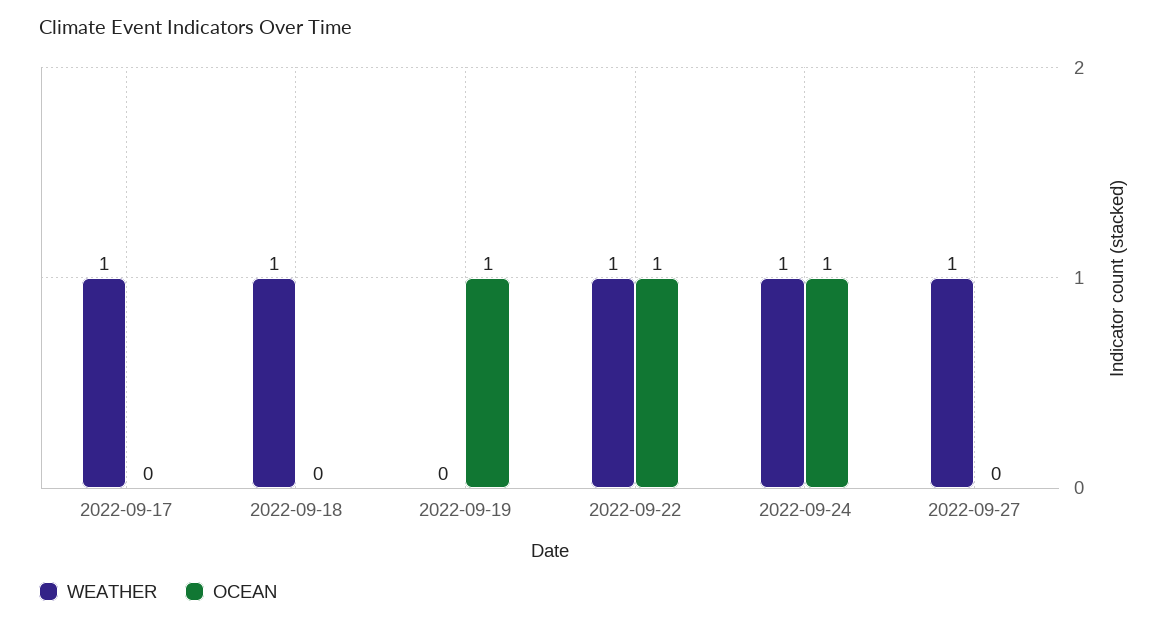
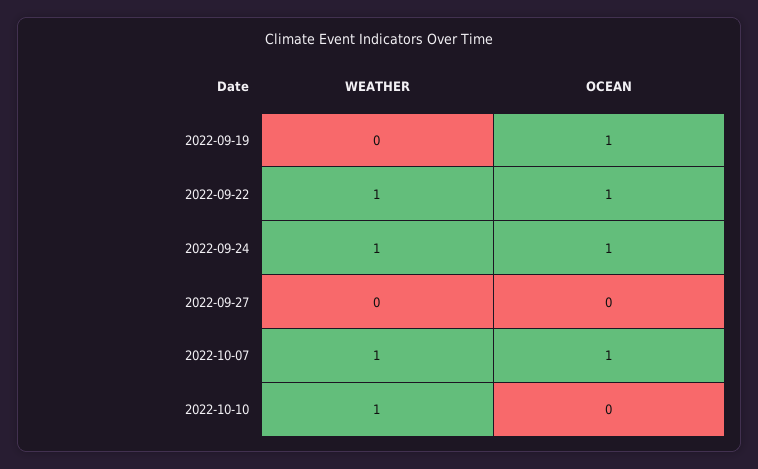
WEATHER, 2022-09-17: 1 -> none
OCEAN, 2022-09-17: 0 -> none
WEATHER, 2022-09-18: 1 -> none
OCEAN, 2022-09-18: 0 -> none
WEATHER, 2022-09-27: 1 -> 0
WEATHER, 2022-10-07: none -> 1
OCEAN, 2022-10-07: none -> 1
WEATHER, 2022-10-10: none -> 1
OCEAN, 2022-10-10: none -> 0

